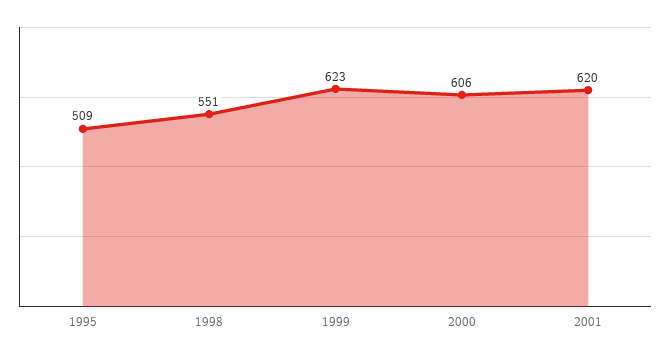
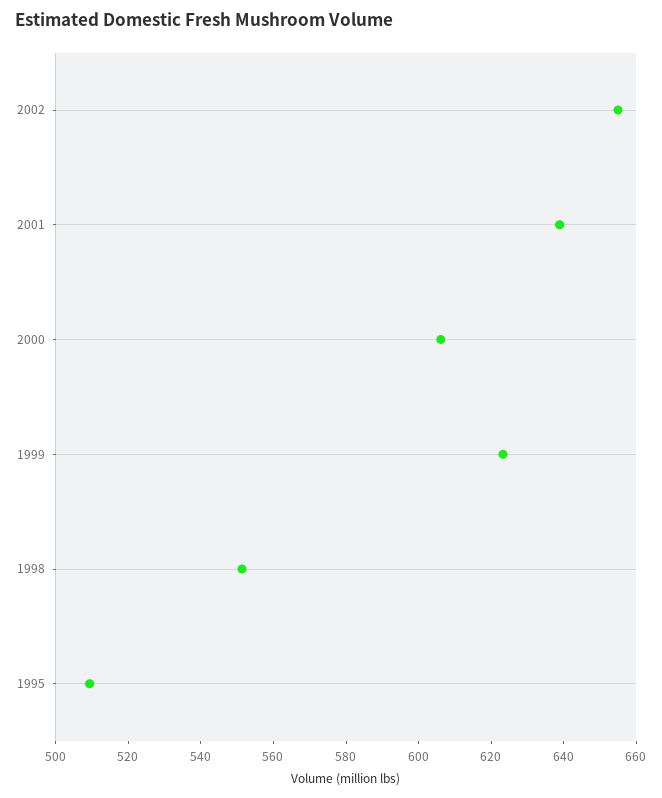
2001: 620 -> 640
2002: none -> 655

